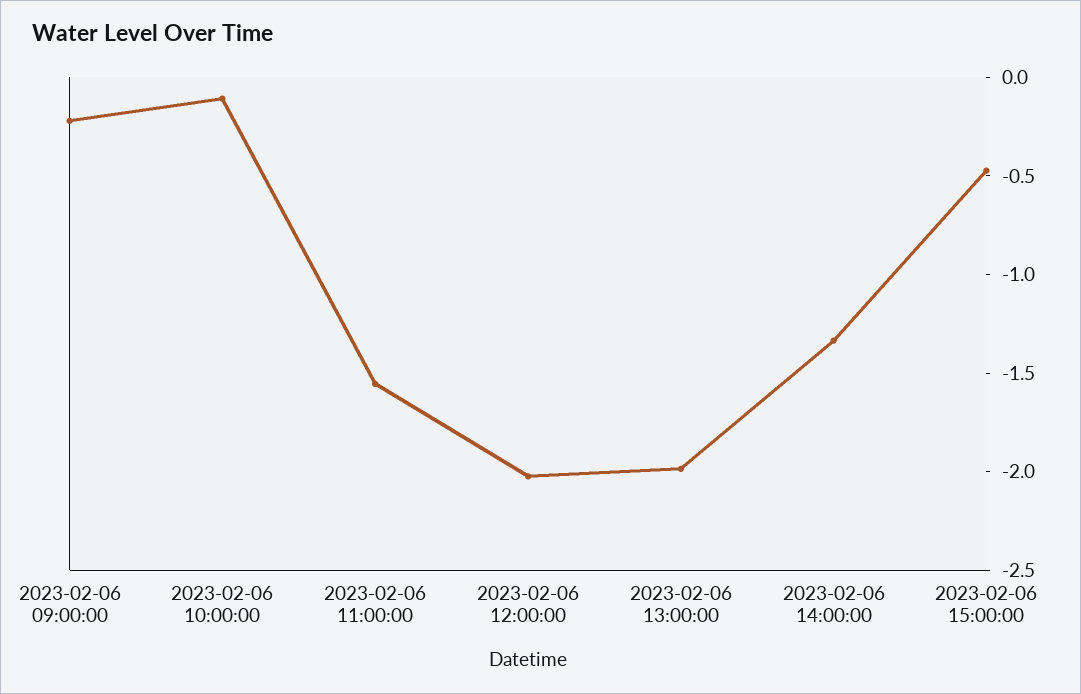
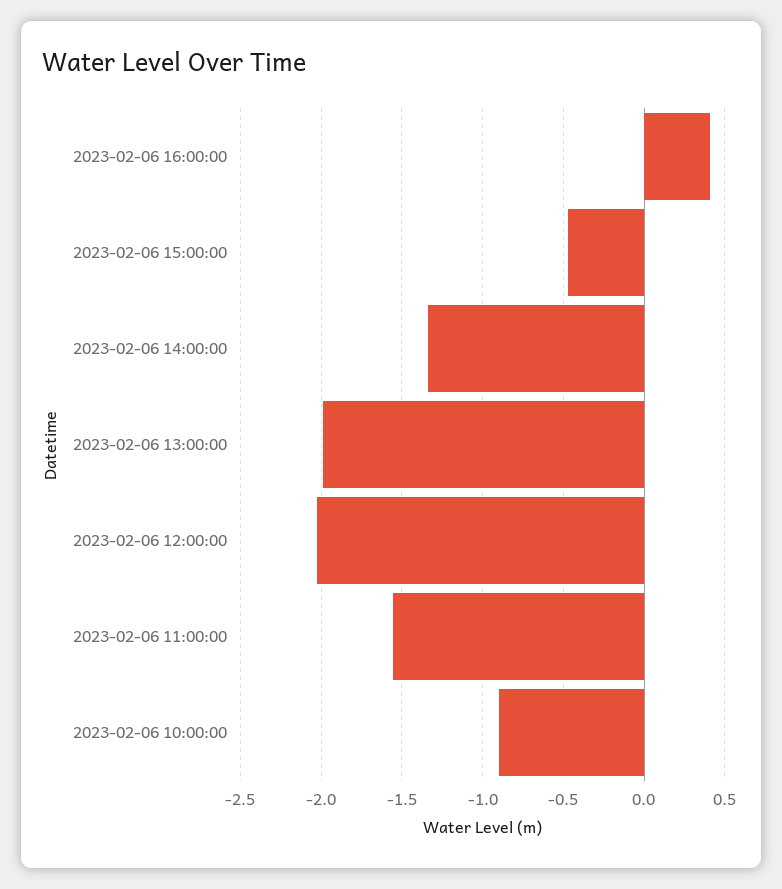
2023-02-06 09:00:00: -0.2 -> none
2023-02-06 10:00:00: -0.1 -> -0.9
2023-02-06 16:00:00: none -> 0.4

